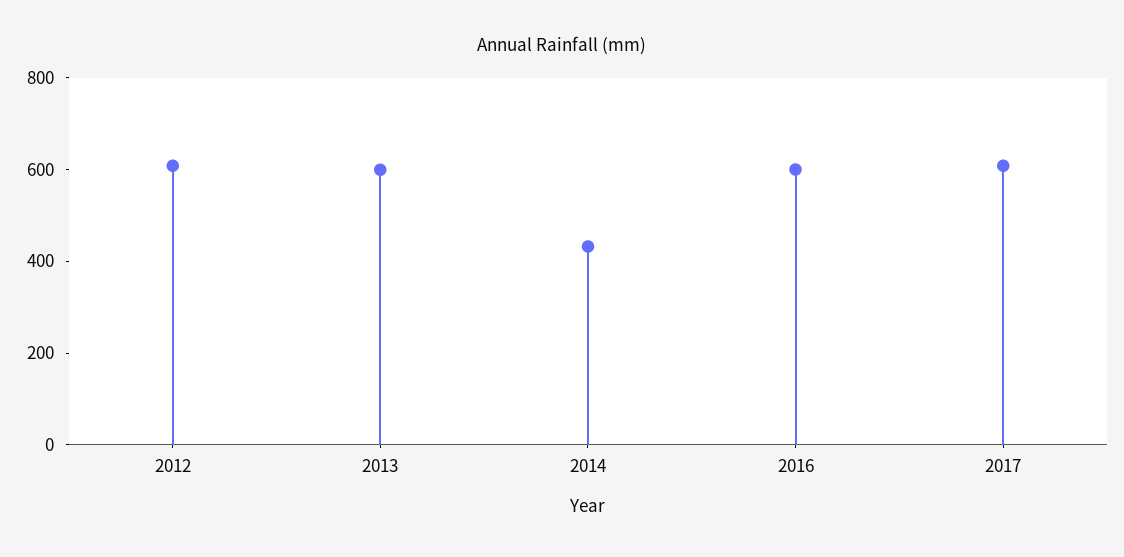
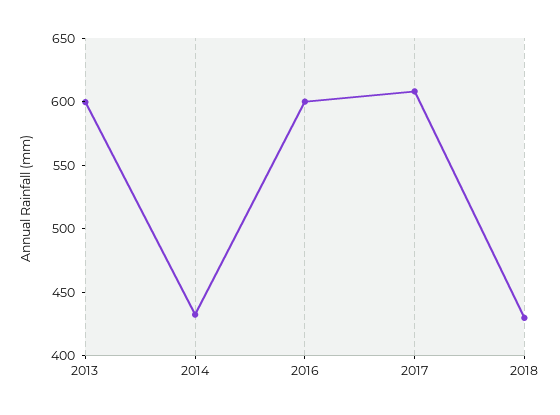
2012: 600 -> none
2018: none -> 430

